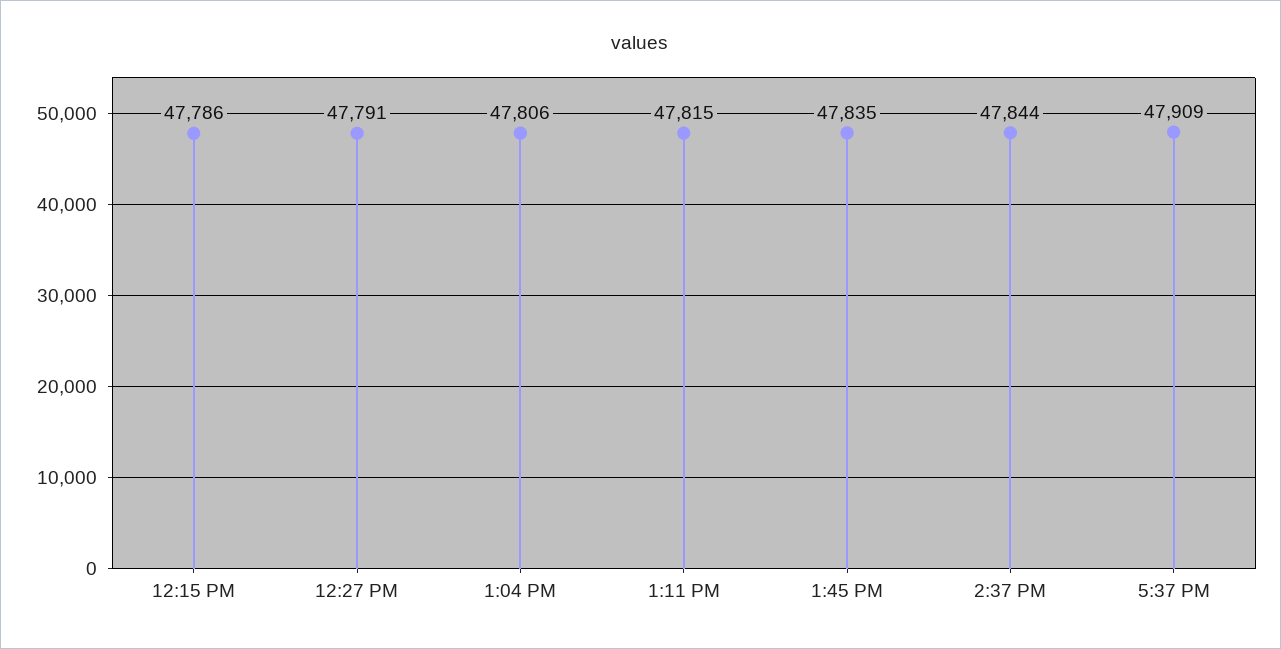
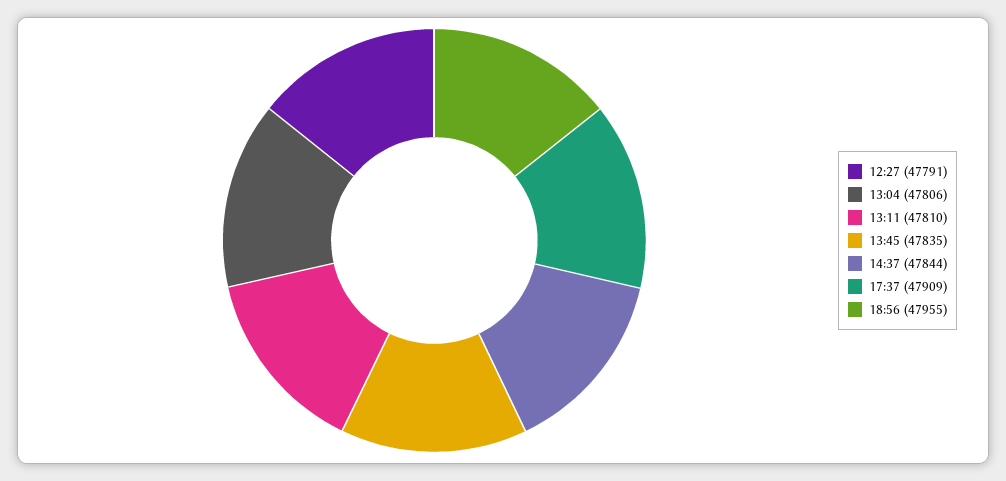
12:15 PM: 47786 -> none
1:11 PM: 47815 -> 47810
18:56: none -> 47955

